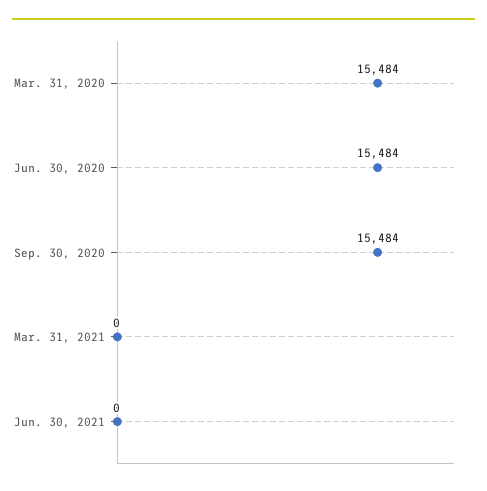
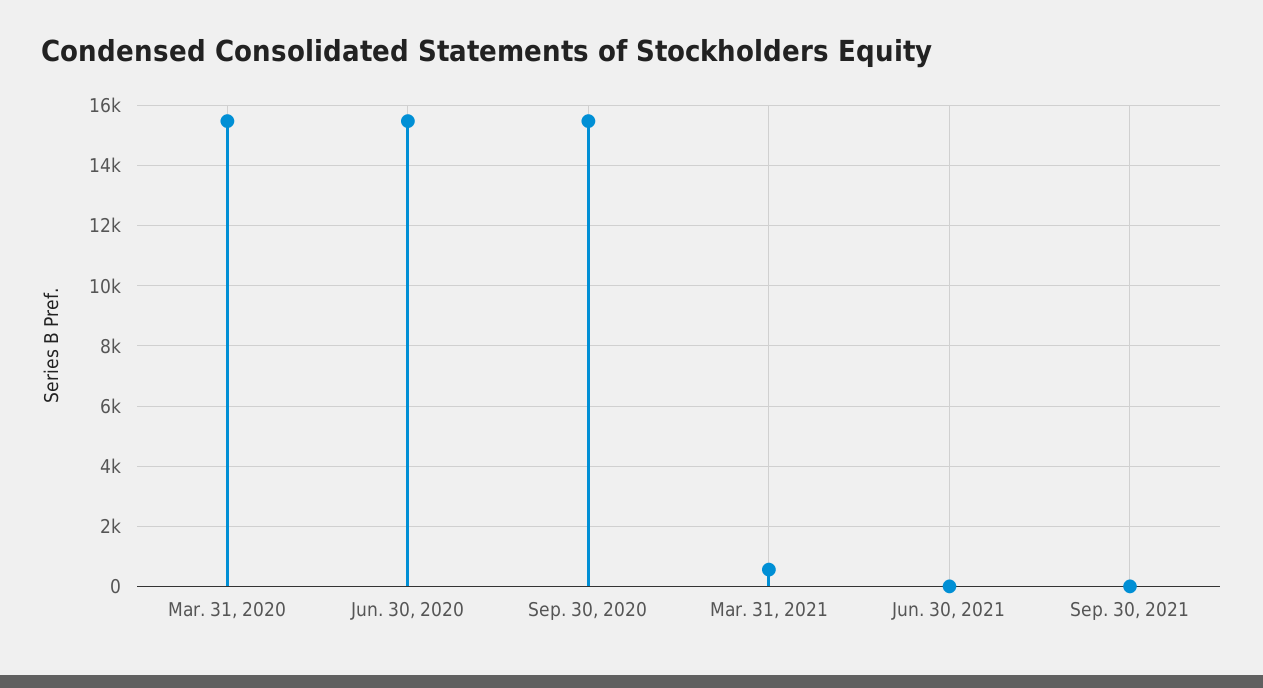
Mar. 31, 2021: 0 -> 600
Sep. 30, 2021: none -> 0

